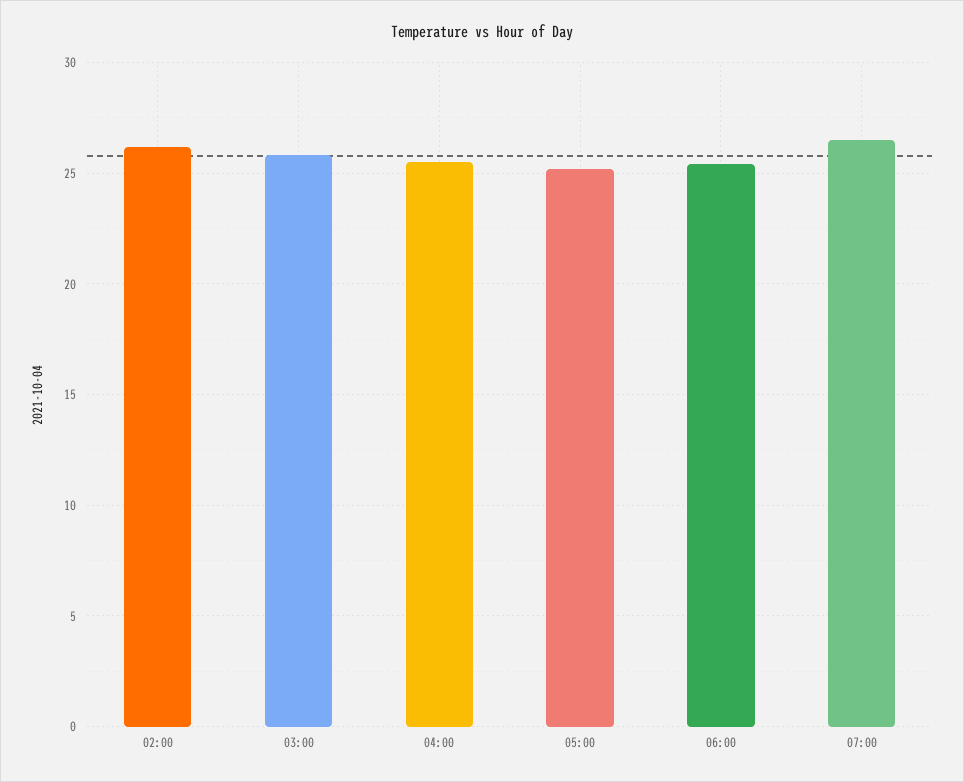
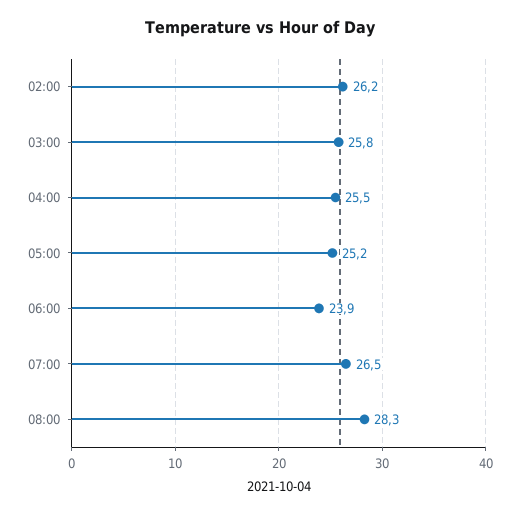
06:00: 25.5 -> 23.9
08:00: none -> 28.3

